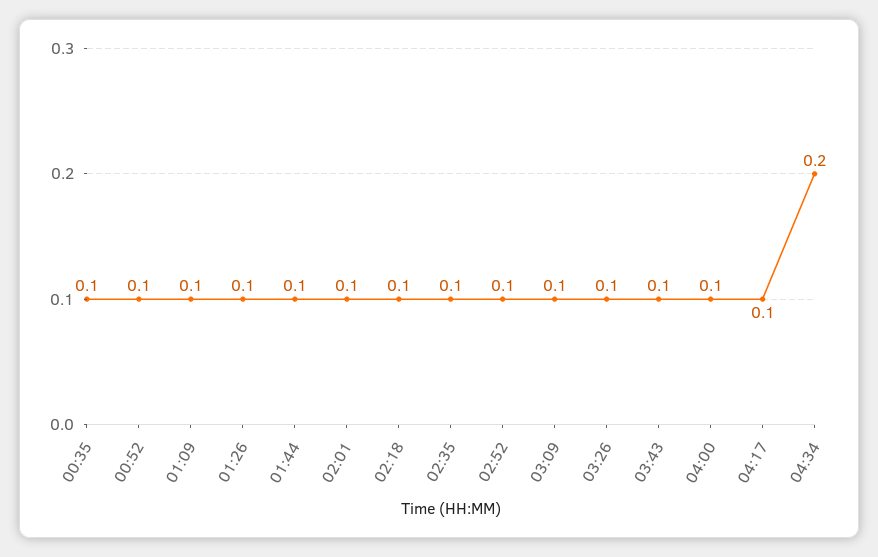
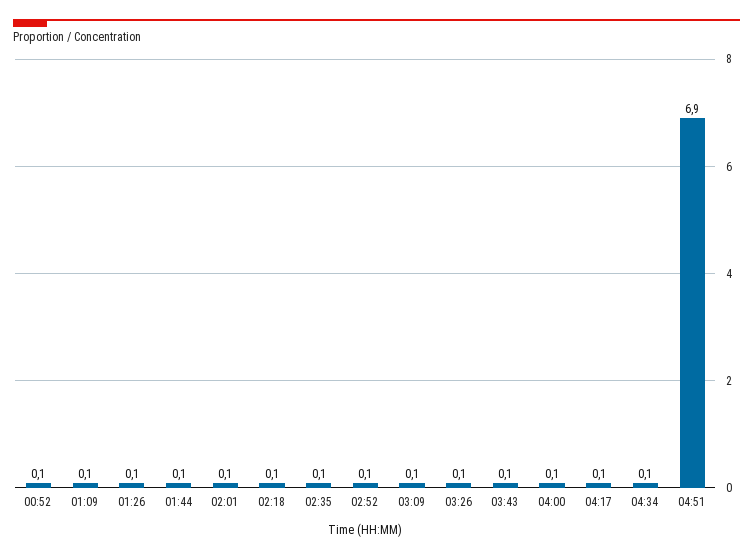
00:35: 0.1 -> none
04:34: 0.2 -> 0.1
04:51: none -> 6.9

